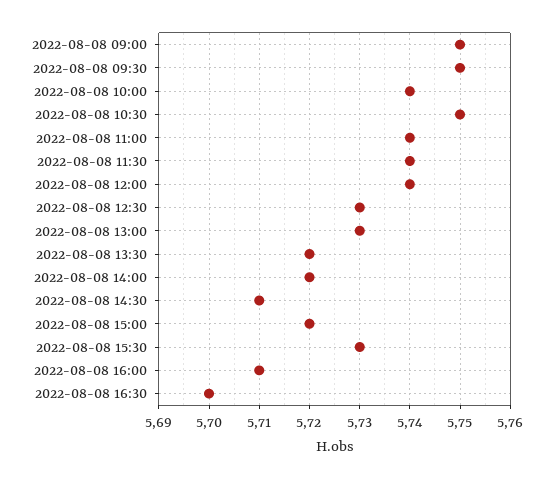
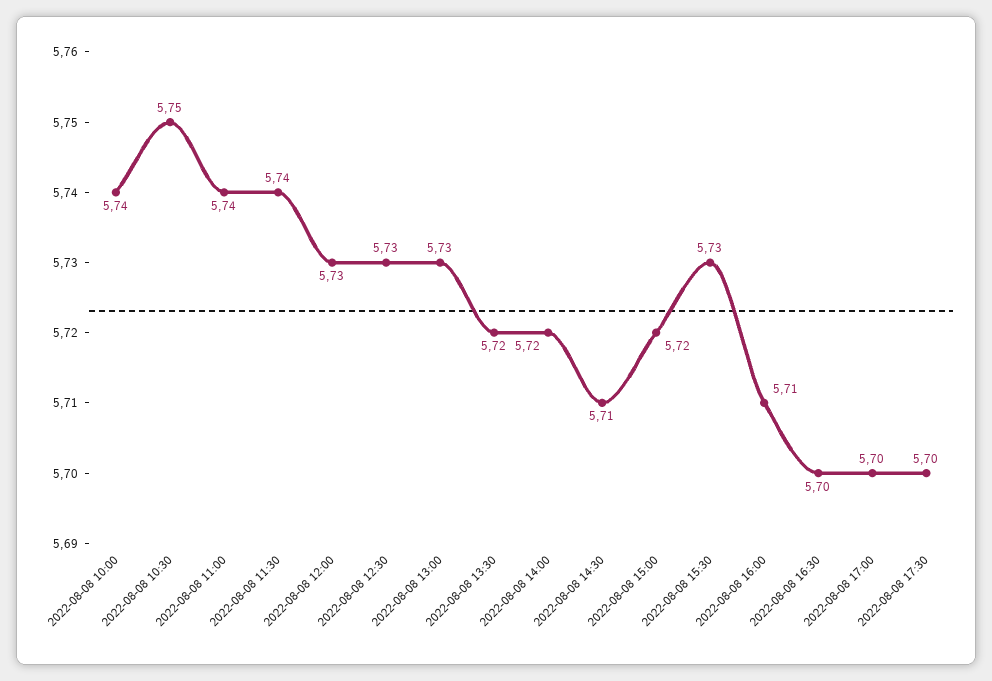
2022-08-08 09:00: 5.75 -> none
2022-08-08 09:30: 5.75 -> none
2022-08-08 12:00: 5.74 -> 5.73
2022-08-08 17:00: none -> 5.7
2022-08-08 17:30: none -> 5.7

